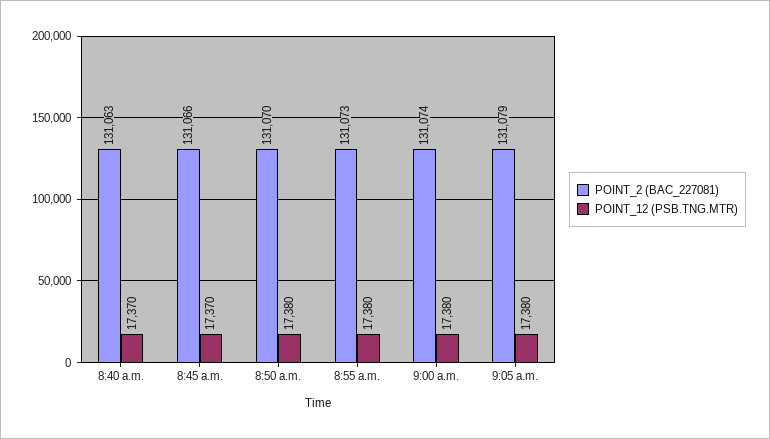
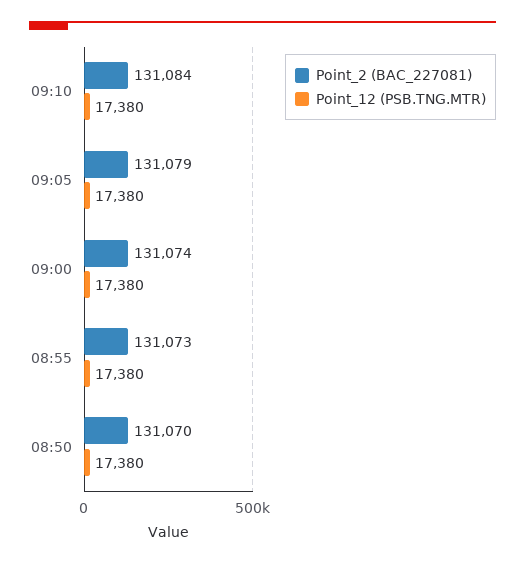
POINT_2 (BAC_227081), 8:40 a.m.: 131063 -> none
POINT_12 (PSB.TNG.MTR), 8:40 a.m.: 17370 -> none
POINT_2 (BAC_227081), 8:45 a.m.: 131066 -> none
POINT_12 (PSB.TNG.MTR), 8:45 a.m.: 17370 -> none
POINT_2 (BAC_227081), 09:10: none -> 131084
POINT_12 (PSB.TNG.MTR), 09:10: none -> 17380

